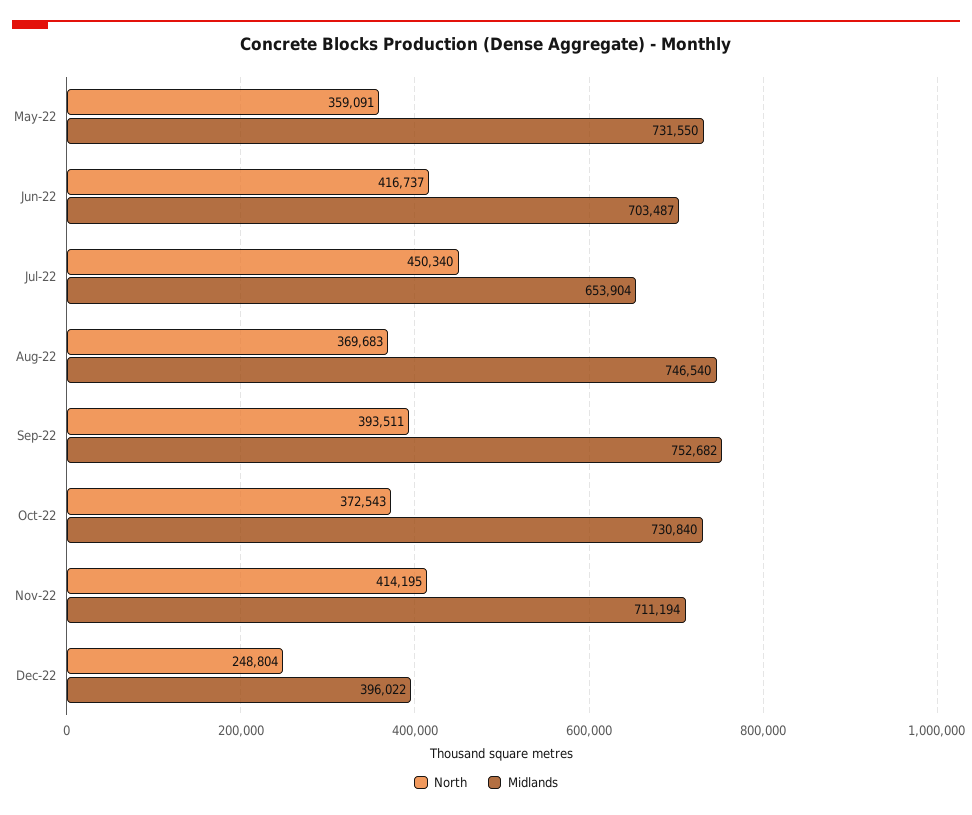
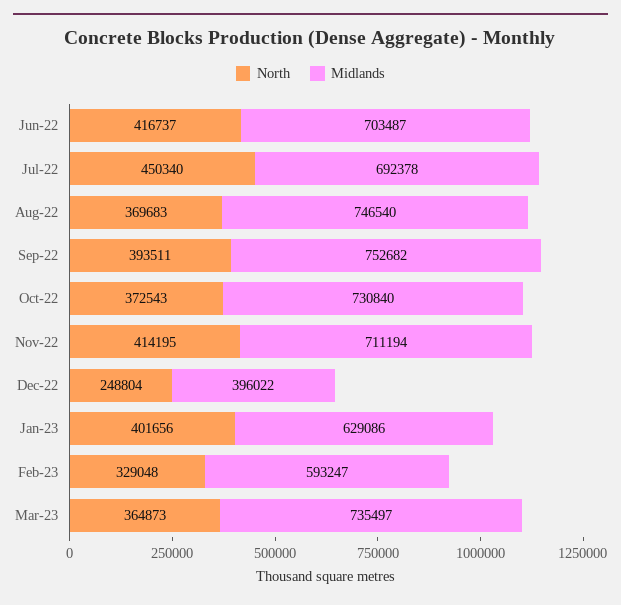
North, May-22: 359091 -> none
Midlands, May-22: 731550 -> none
Midlands, Jul-22: 653904 -> 692378
North, Jan-23: none -> 401656
Midlands, Jan-23: none -> 629086
North, Feb-23: none -> 329048
Midlands, Feb-23: none -> 593247
North, Mar-23: none -> 364873
Midlands, Mar-23: none -> 735497

